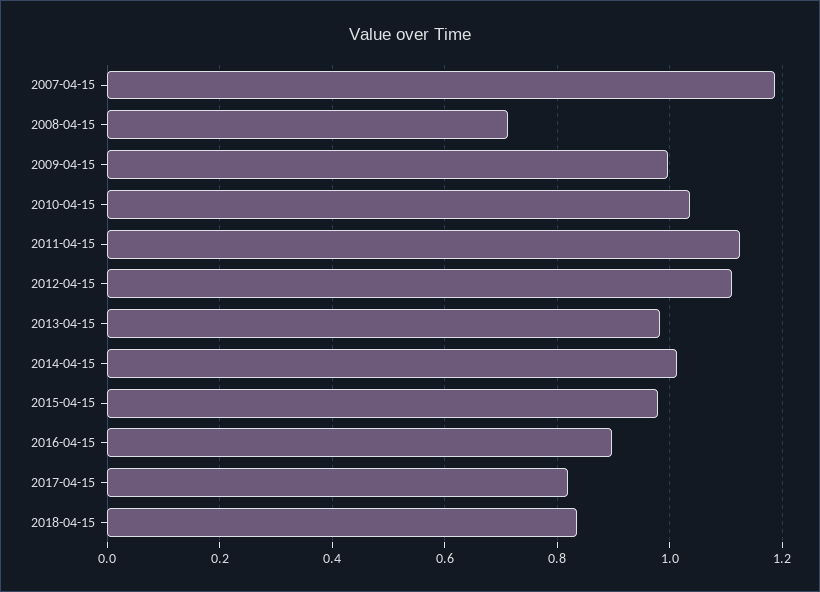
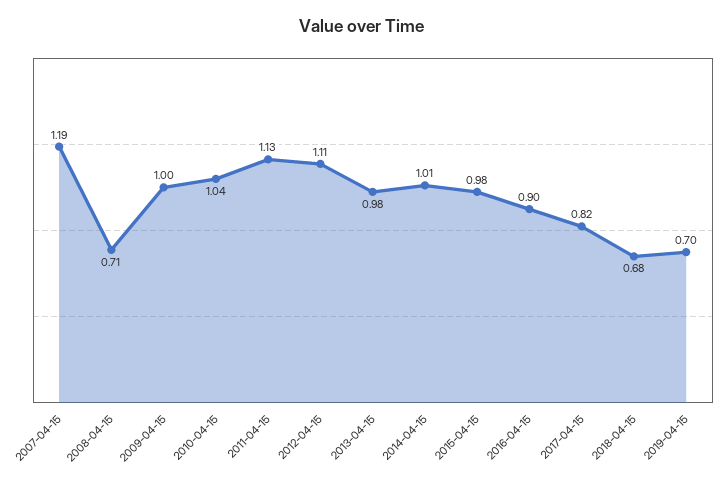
2018-04-15: 0.84 -> 0.68
2019-04-15: none -> 0.7

